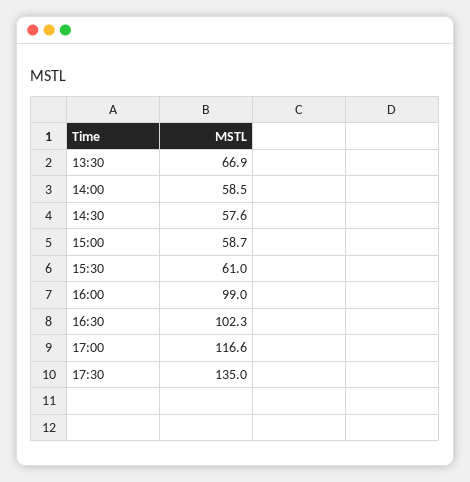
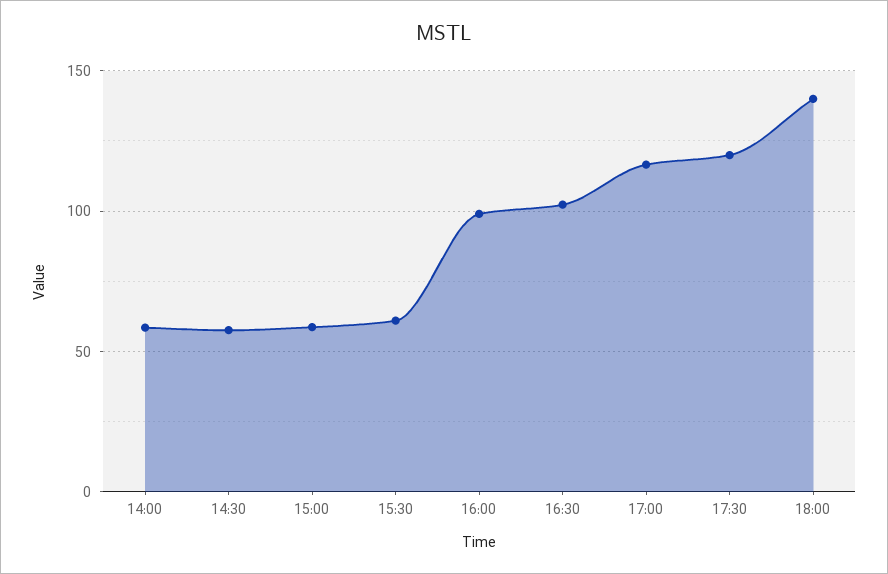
13:30: 66.9 -> none
17:30: 135 -> 120
18:00: none -> 140

